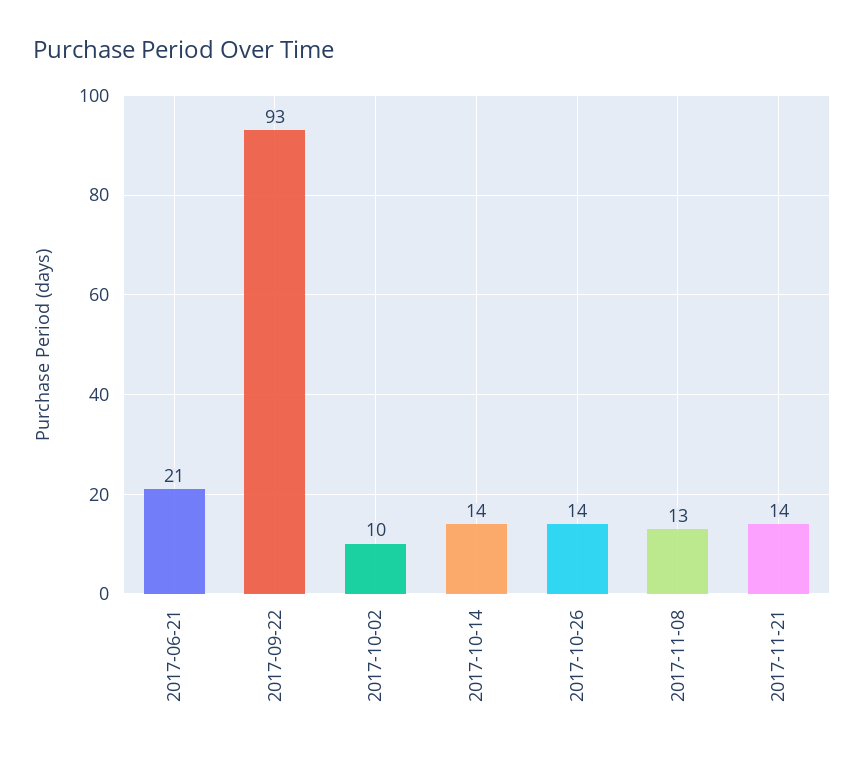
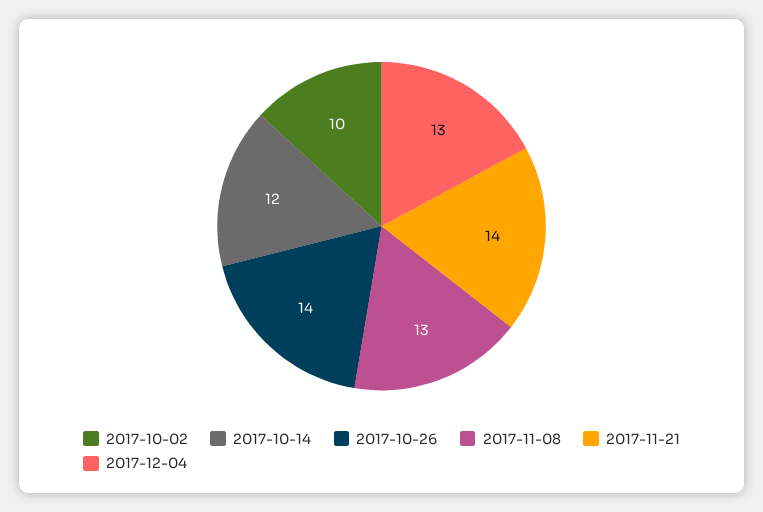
2017-06-21: 21 -> none
2017-09-22: 93 -> none
2017-10-14: 14 -> 12
2017-12-04: none -> 13

